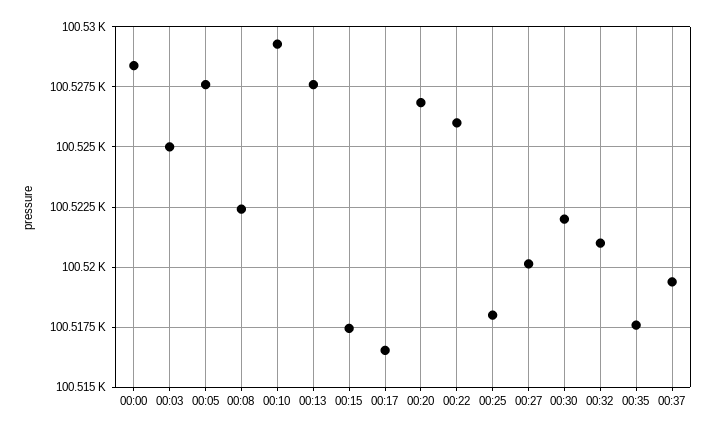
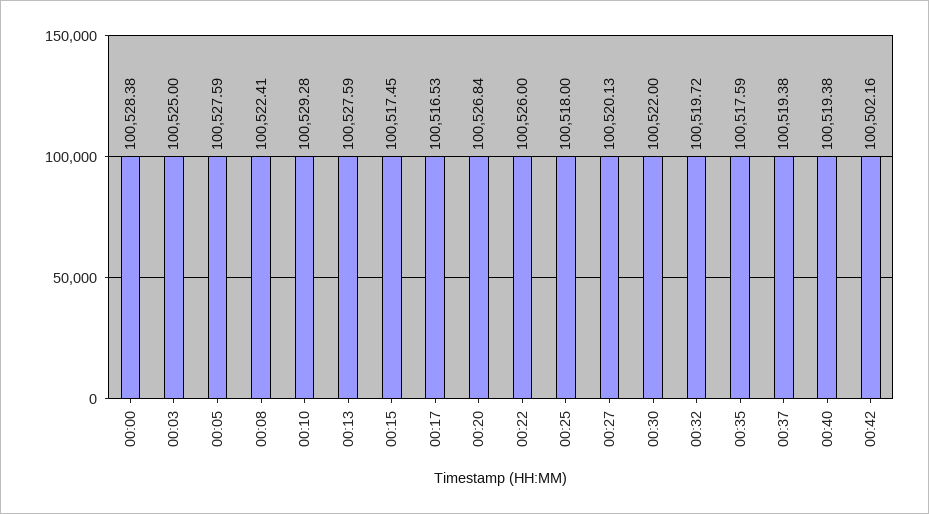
00:32: 100521 -> 100519.72
00:40: none -> 100519.38
00:42: none -> 100502.16

